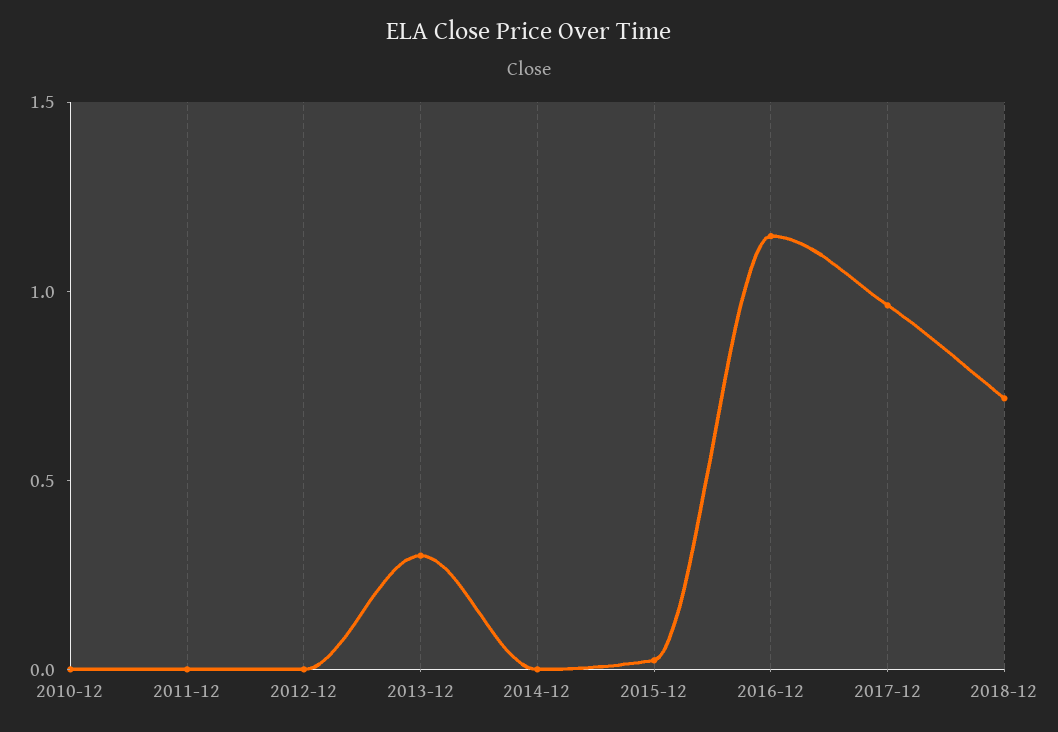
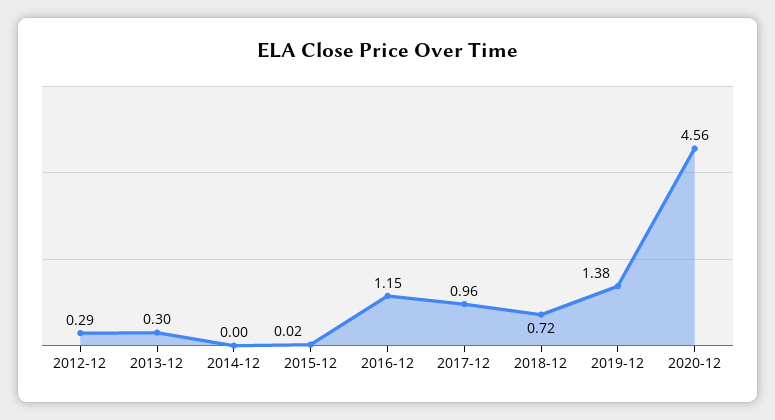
2010-12: 0 -> none
2011-12: 0 -> none
2012-12: 0 -> 0.29
2019-12: none -> 1.38
2020-12: none -> 4.56

